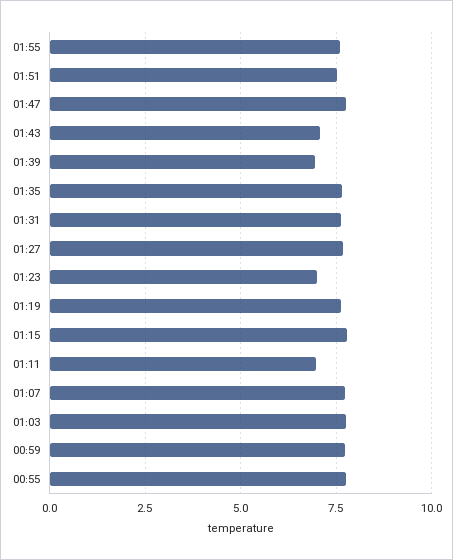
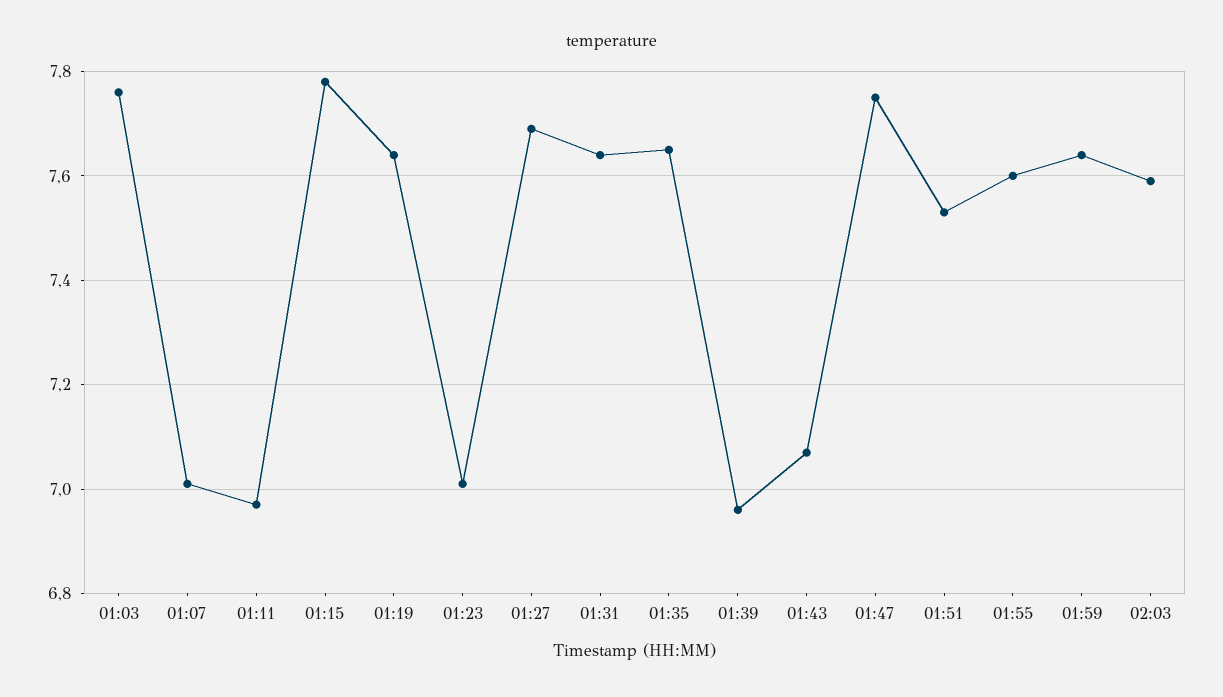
01:07: 7.75 -> 7
00:59: 7.75 -> none
00:55: 7.75 -> none
01:59: none -> 7.65
02:03: none -> 7.6

